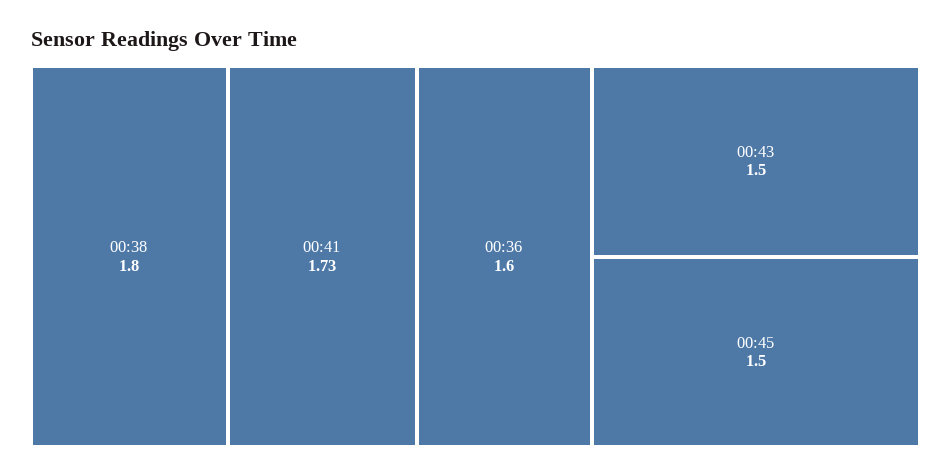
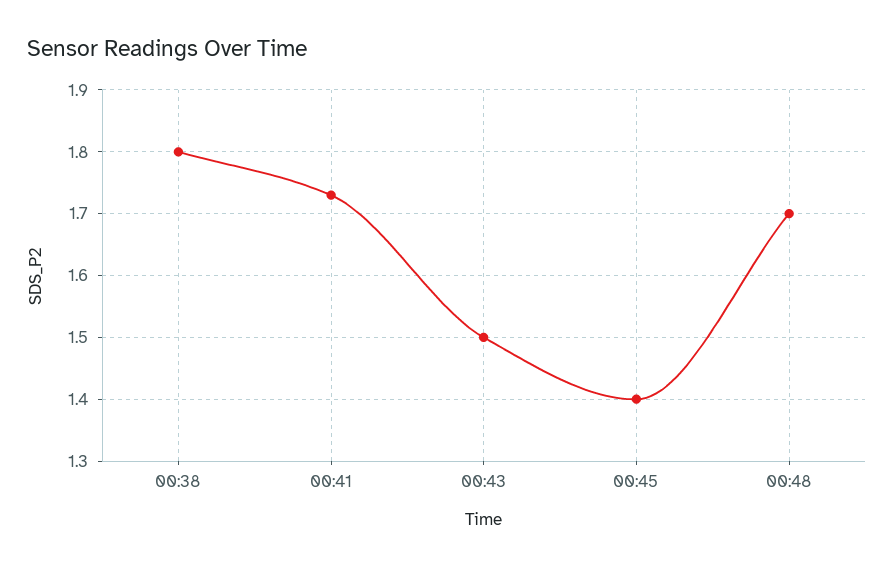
00:36: 1.6 -> none
00:45: 1.5 -> 1.4
00:48: none -> 1.7

